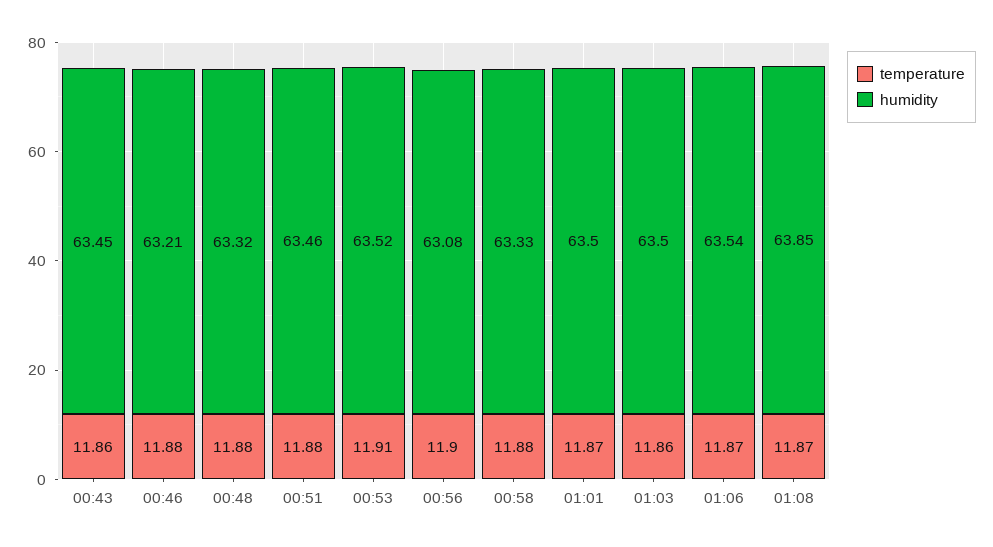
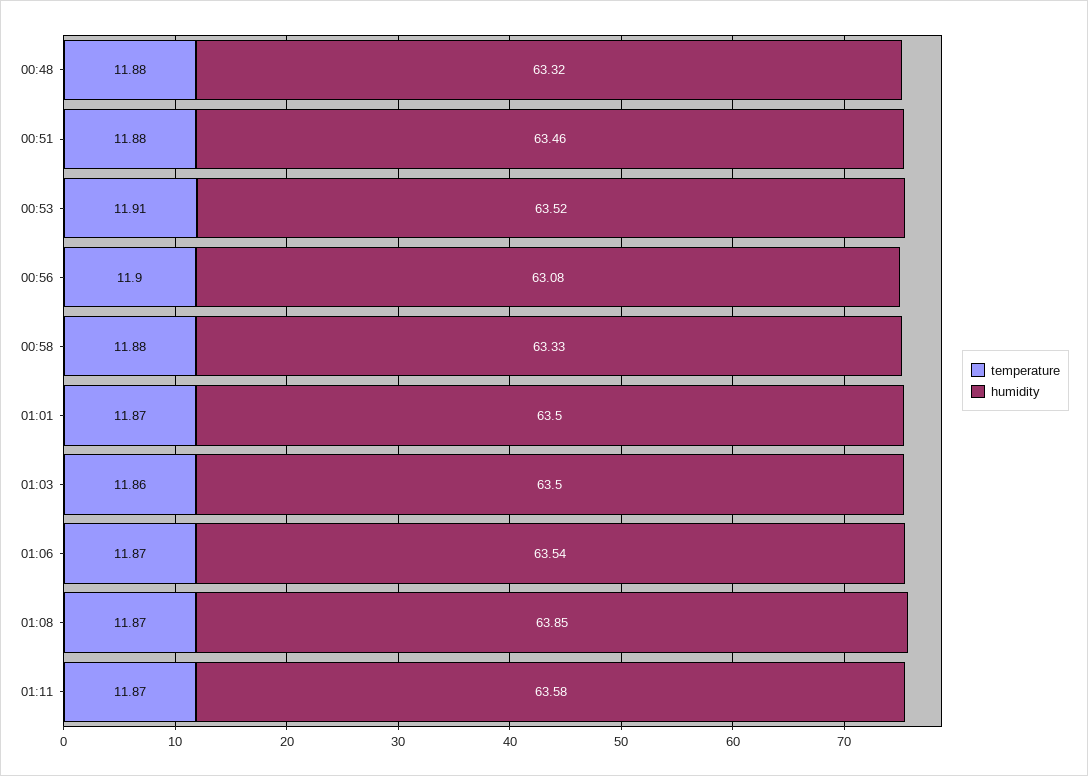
temperature, 00:43: 11.86 -> none
humidity, 00:43: 63.45 -> none
temperature, 00:46: 11.88 -> none
humidity, 00:46: 63.21 -> none
temperature, 01:11: none -> 11.87
humidity, 01:11: none -> 63.58

